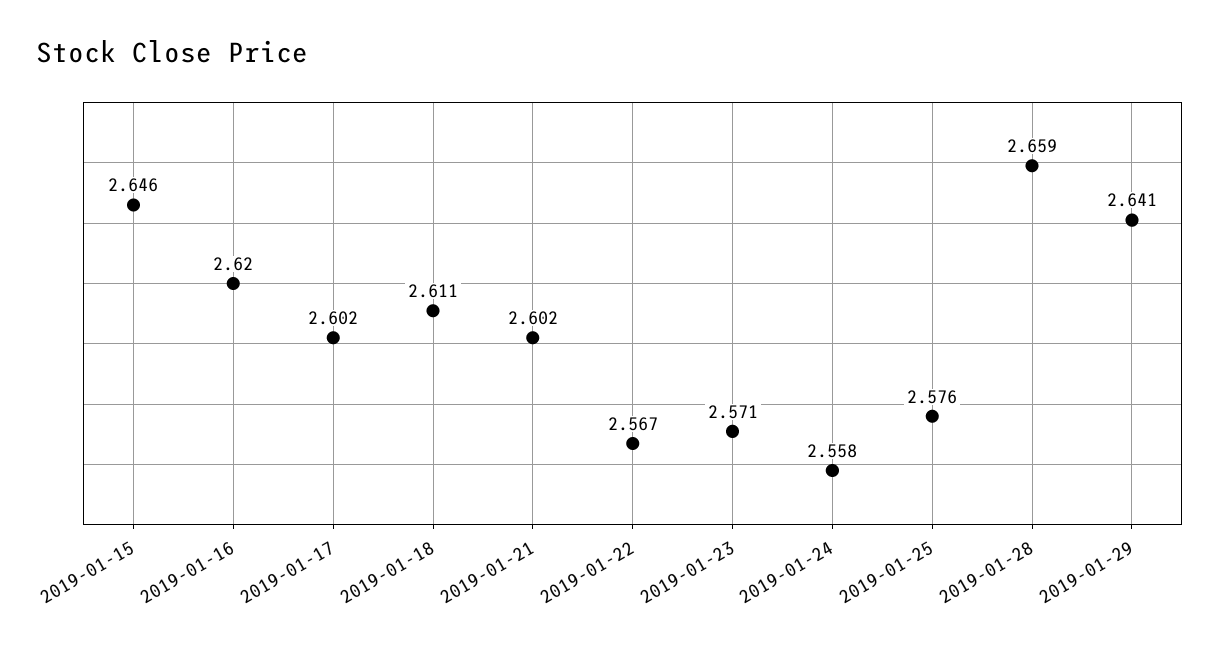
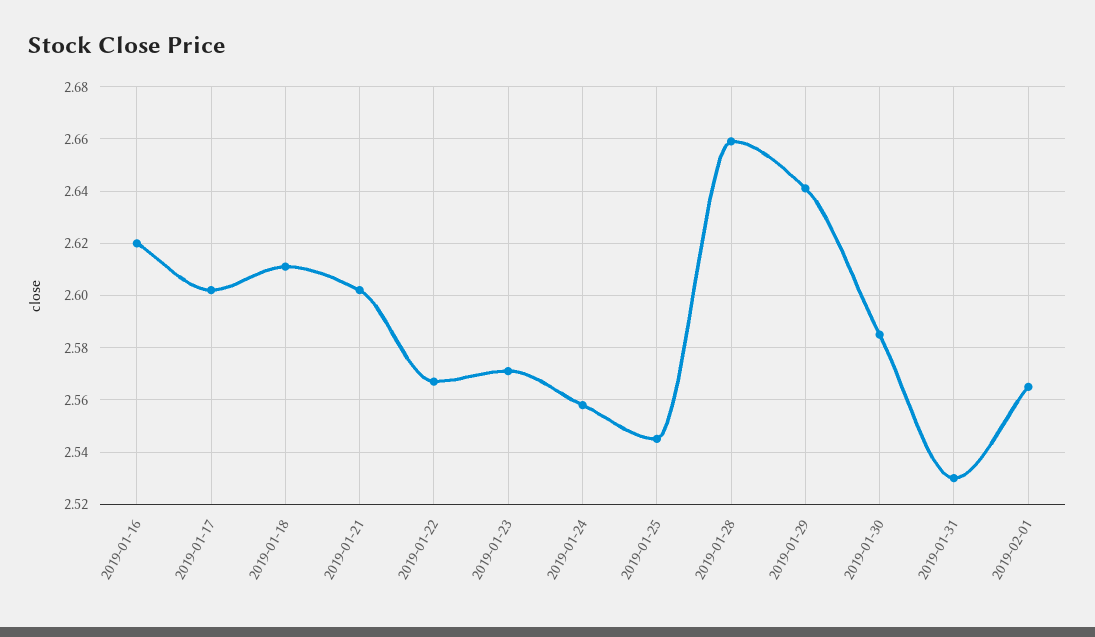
2019-01-15: 2.646 -> none
2019-01-25: 2.576 -> 2.545
2019-01-30: none -> 2.585
2019-01-31: none -> 2.53
2019-02-01: none -> 2.565

